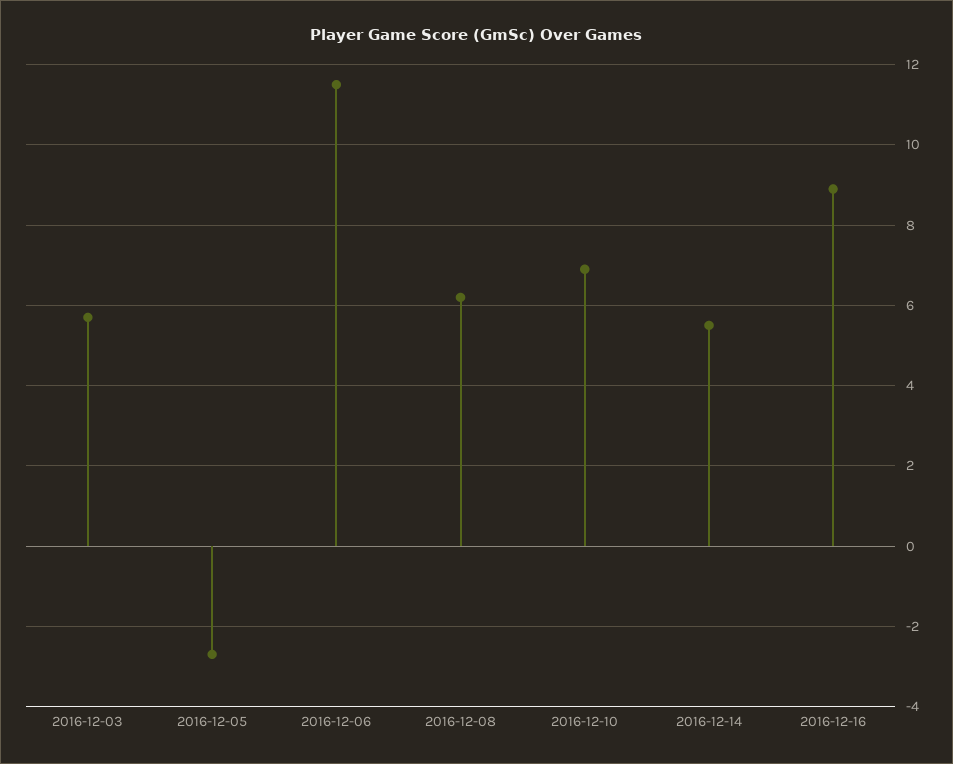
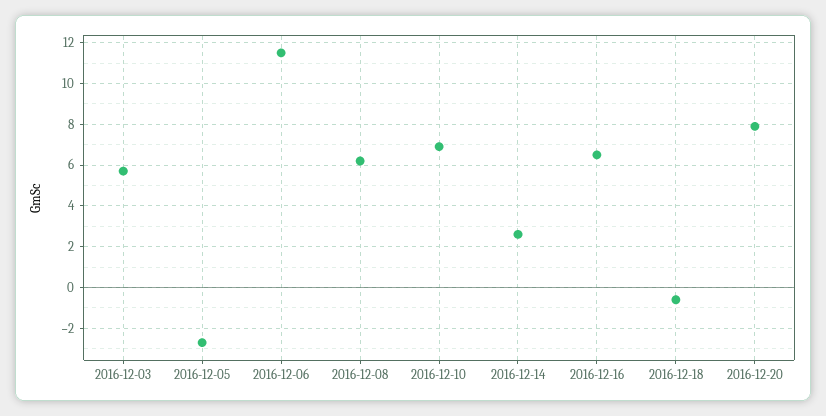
2016-12-14: 5.5 -> 2.5
2016-12-16: 9 -> 6.5
2016-12-18: none -> -0.5
2016-12-20: none -> 8

